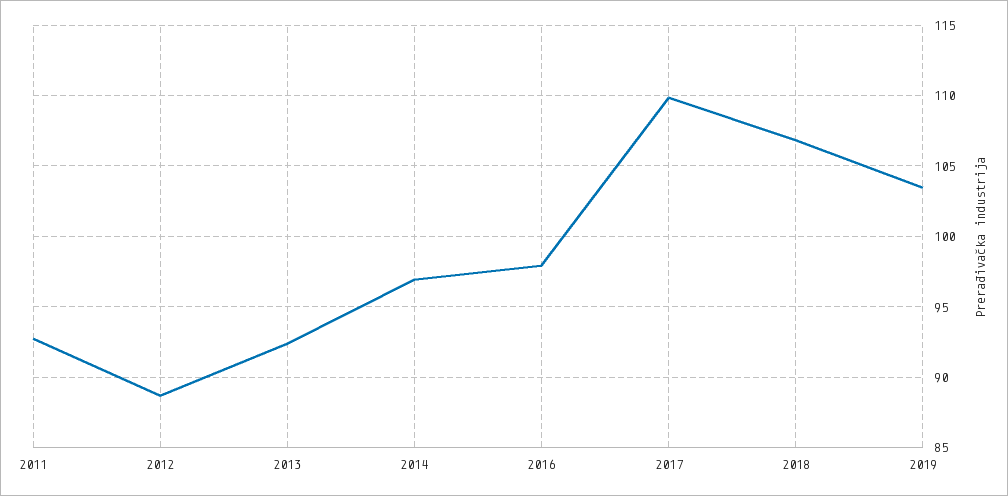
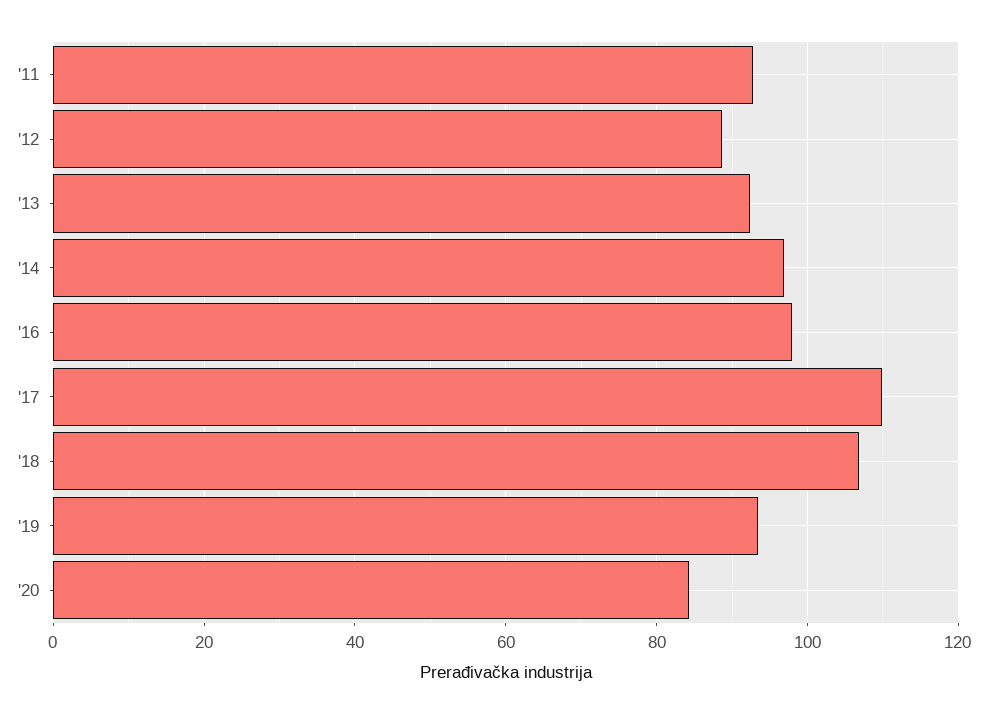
2019: 103.5 -> 94
'20: none -> 84

